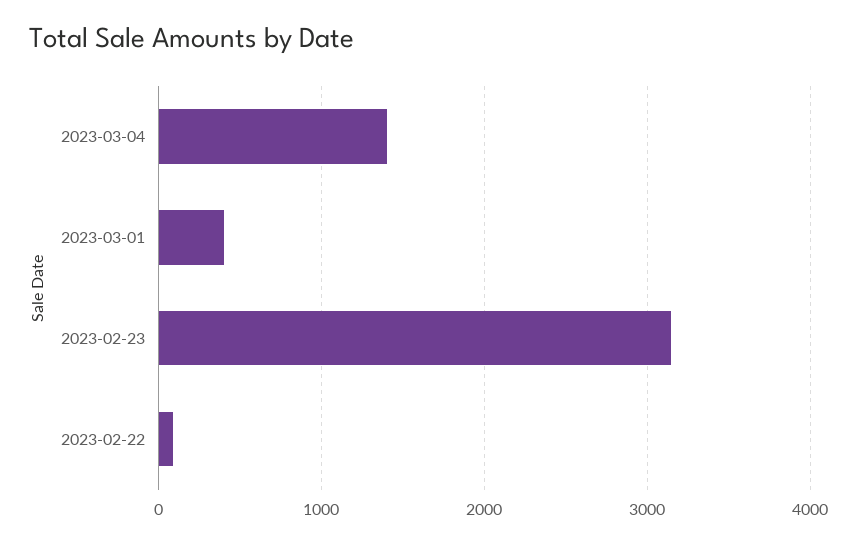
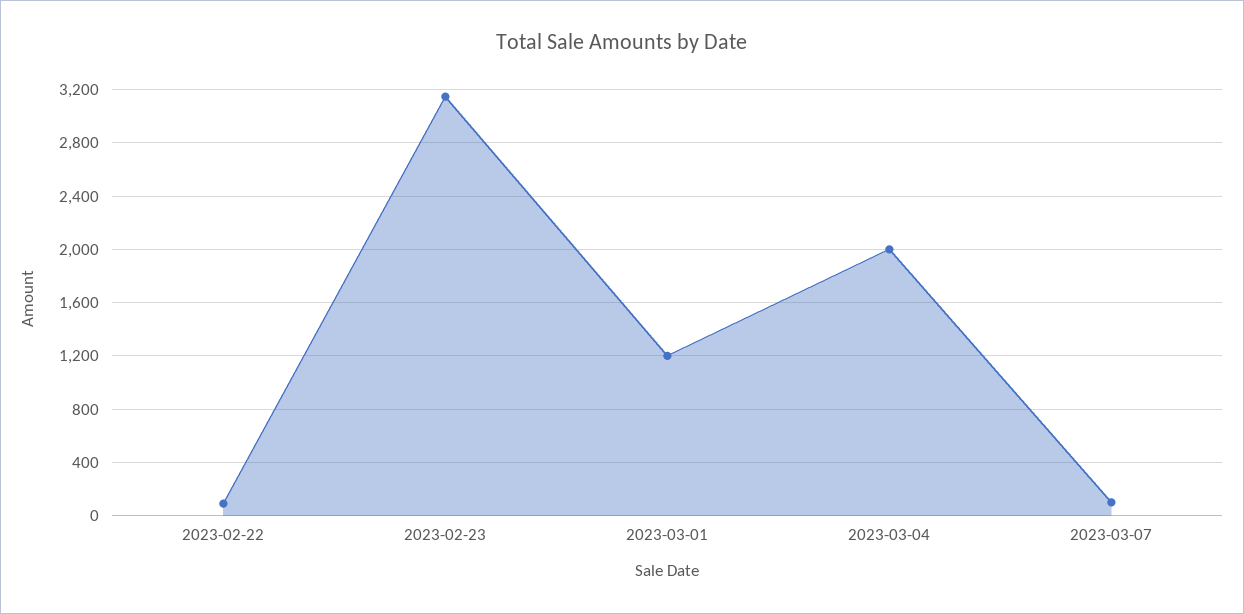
2023-03-04: 1400 -> 2000
2023-03-01: 400 -> 1200
2023-03-07: none -> 100

